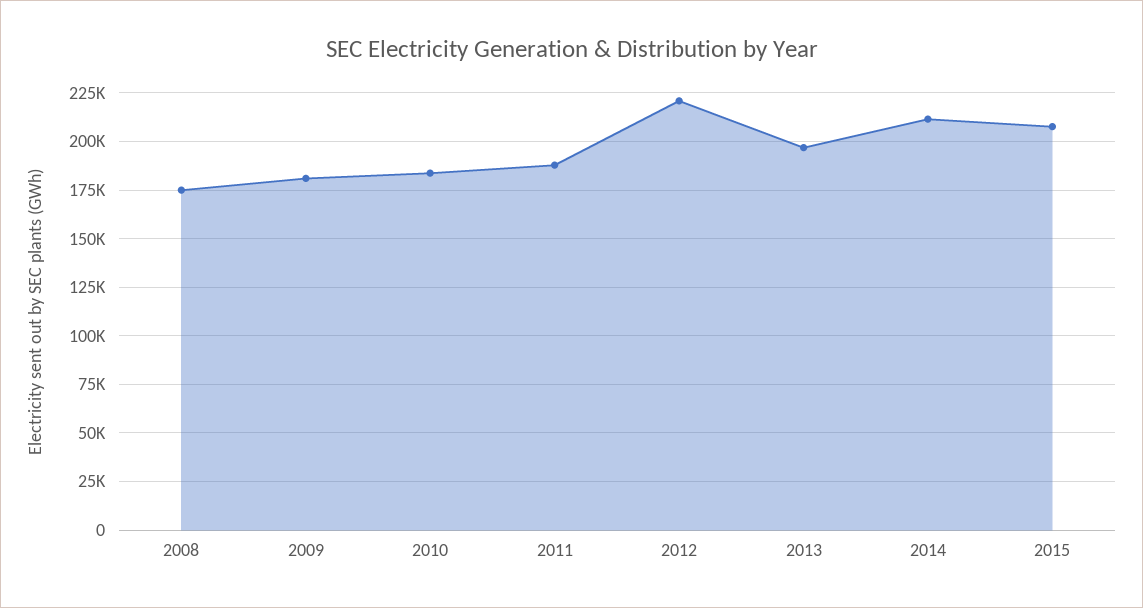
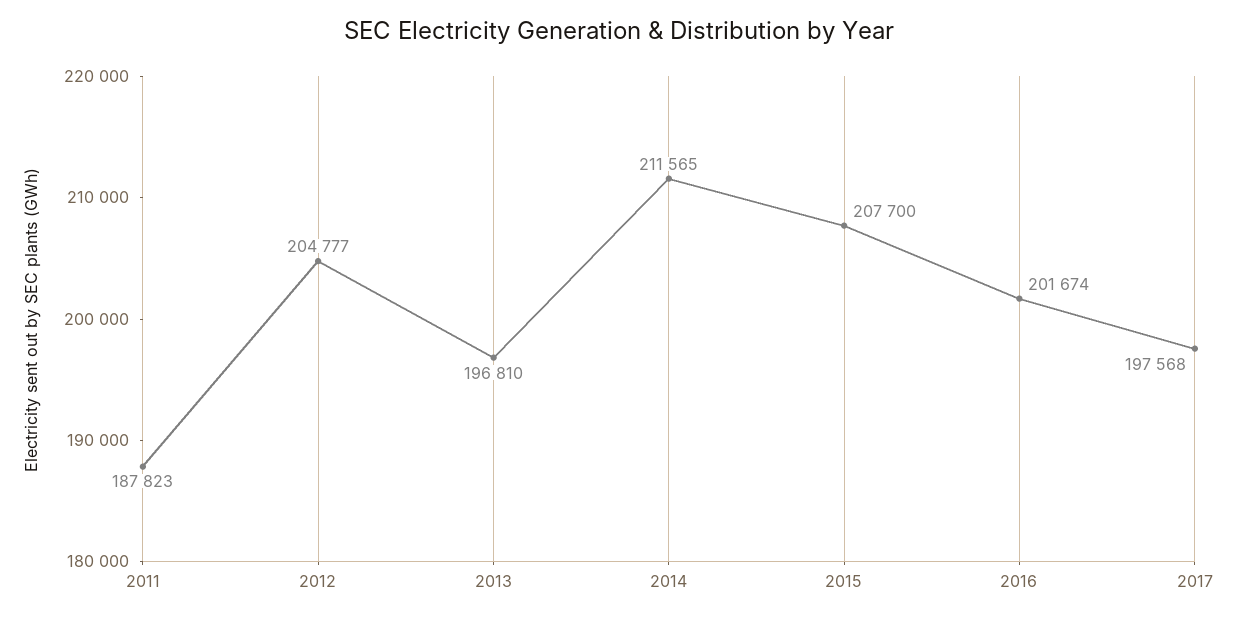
2008: 175000 -> none
2009: 180000 -> none
2010: 185000 -> none
2012: 220000 -> 204777
2016: none -> 201674
2017: none -> 197568

